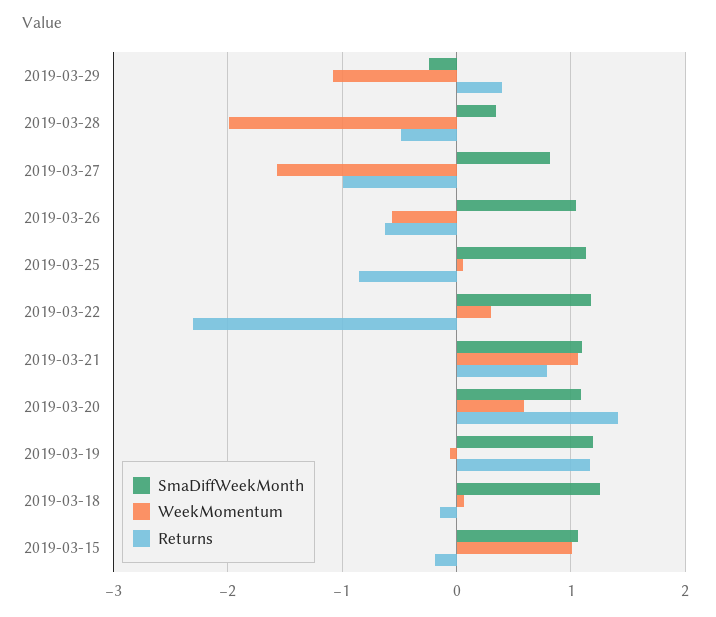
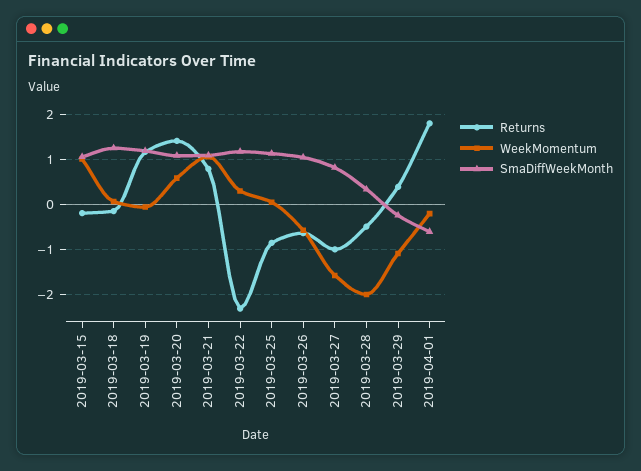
Returns, 2019-04-01: none -> 1.8
WeekMomentum, 2019-04-01: none -> -0.2
SmaDiffWeekMonth, 2019-04-01: none -> -0.6

